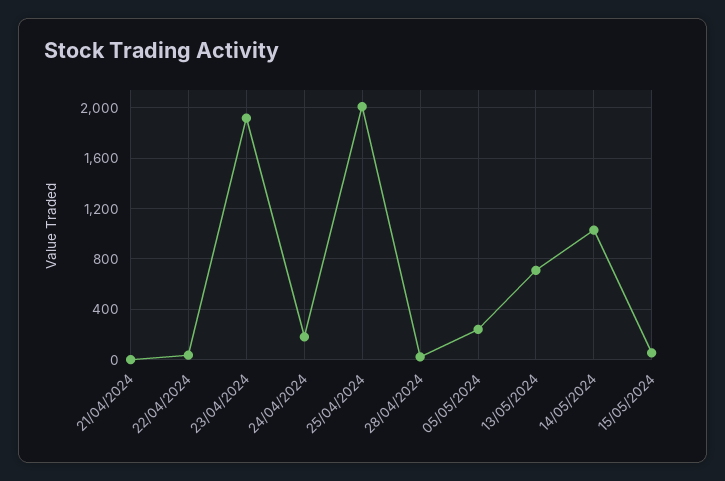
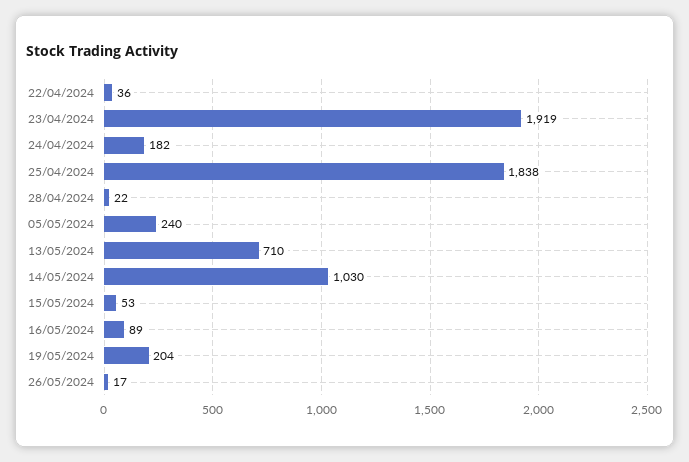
21/04/2024: 0 -> none
25/04/2024: 2000 -> 1838
16/05/2024: none -> 89
19/05/2024: none -> 204
26/05/2024: none -> 17

